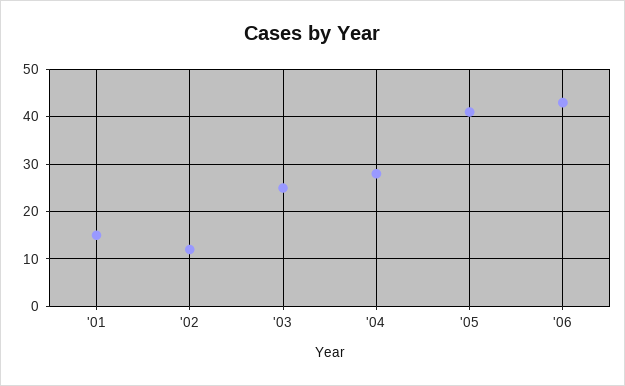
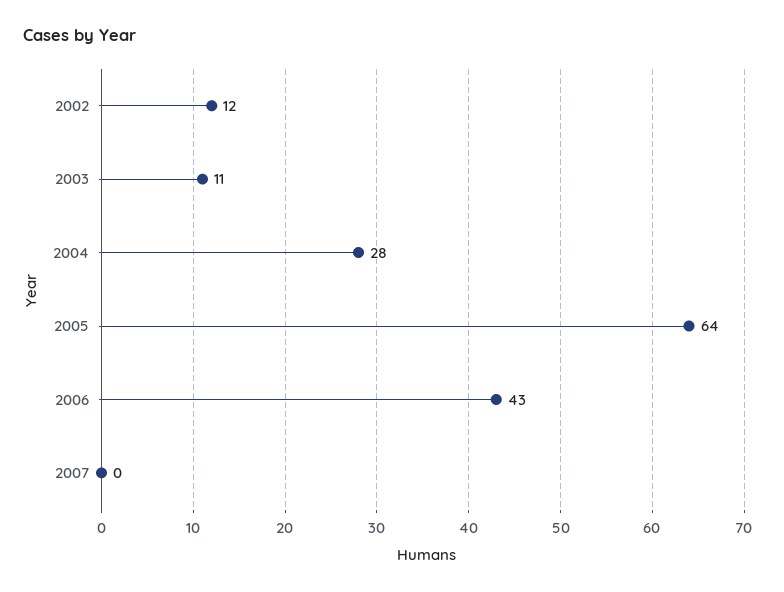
'01: 15 -> none
'03: 25 -> 11
'05: 40 -> 64
2007: none -> 0

